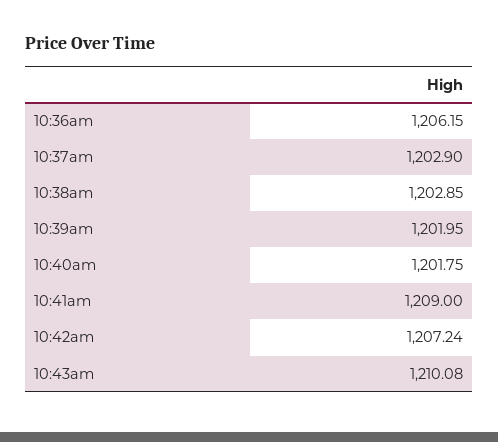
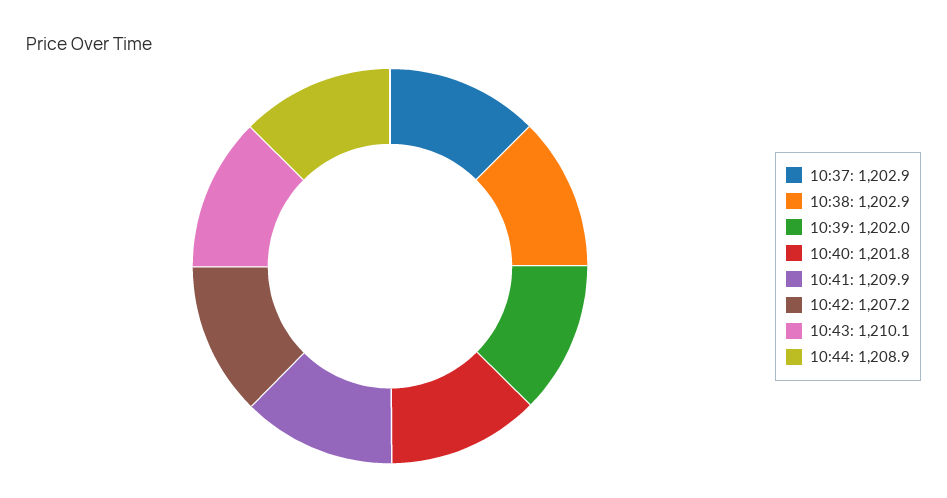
10:36am: 1206.15 -> none
10:41am: 1209 -> 1209.9
10:44: none -> 1208.9

